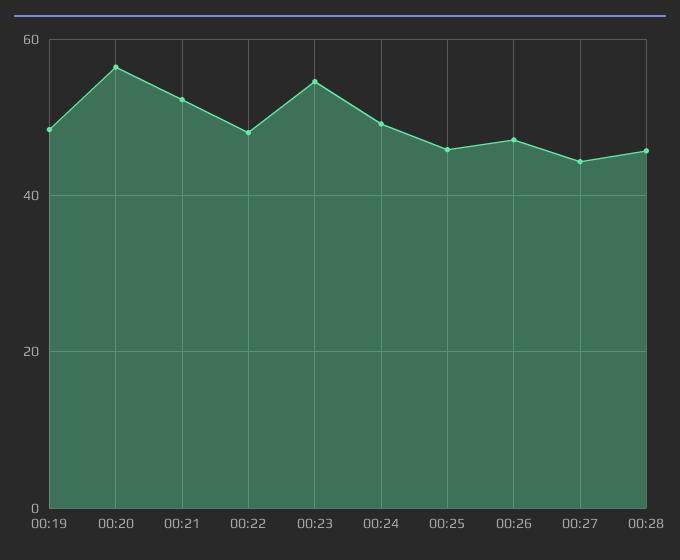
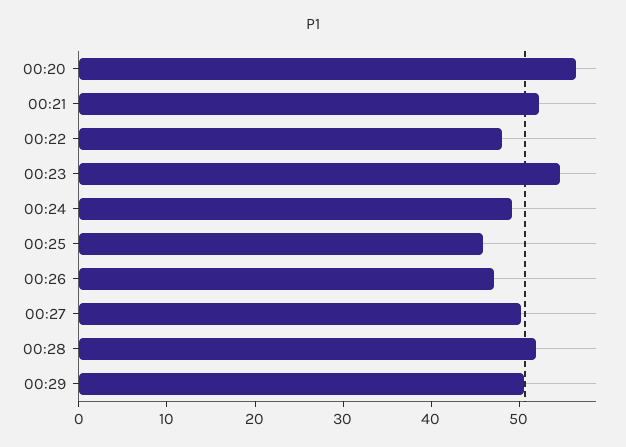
00:19: 48 -> none
00:27: 44 -> 50
00:28: 46 -> 52
00:29: none -> 50

